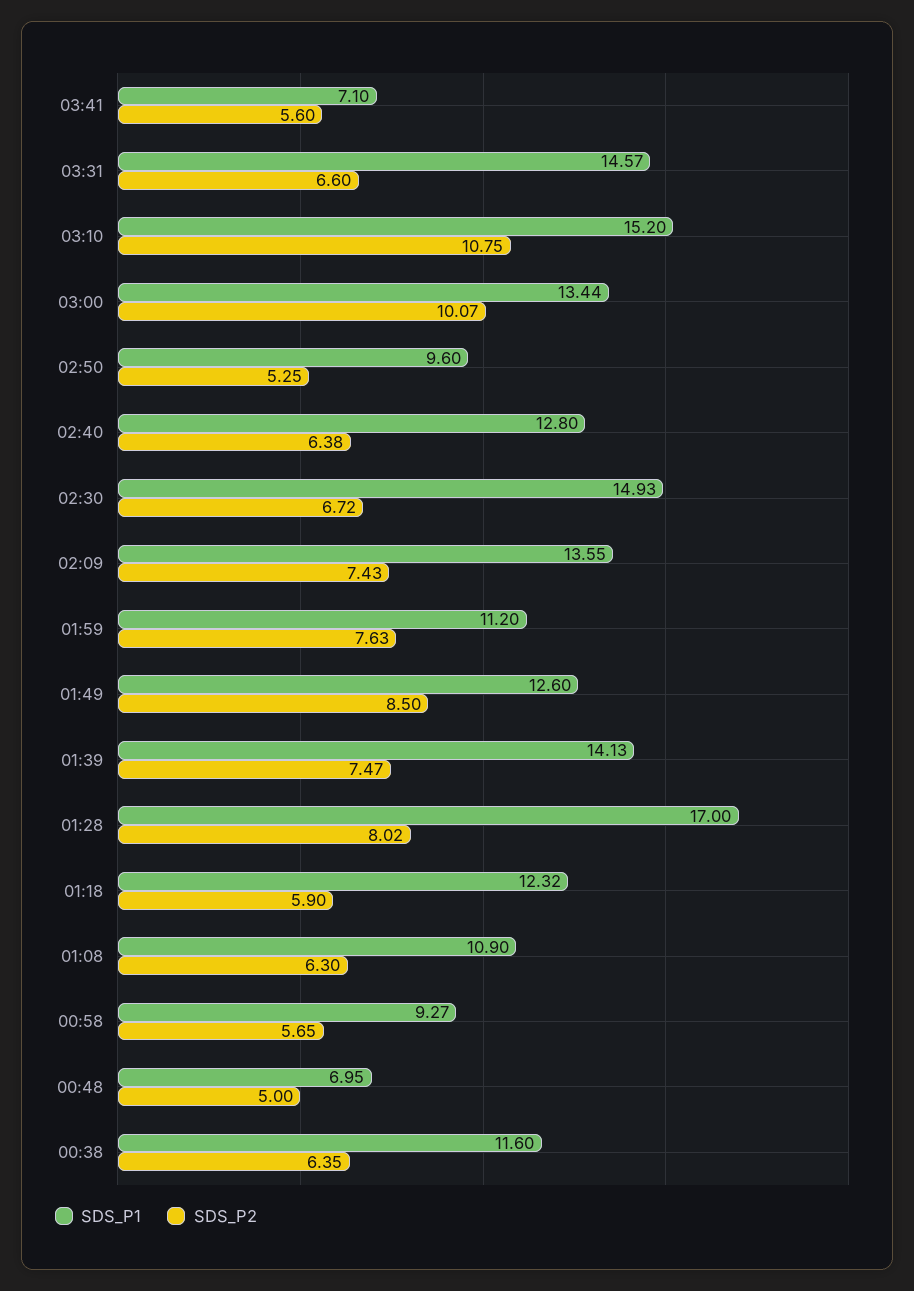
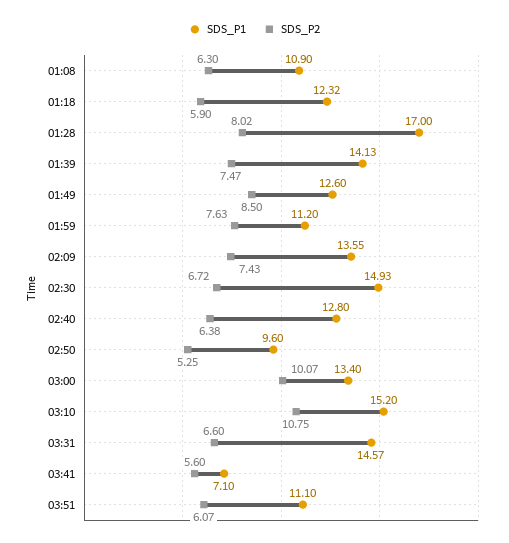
SDS_P1, 03:00: 13.44 -> 13.4
SDS_P1, 00:58: 9.27 -> none
SDS_P2, 00:58: 5.65 -> none
SDS_P1, 00:48: 6.95 -> none
SDS_P2, 00:48: 5 -> none
SDS_P1, 00:38: 11.6 -> none
SDS_P2, 00:38: 6.35 -> none
SDS_P1, 03:51: none -> 11.1
SDS_P2, 03:51: none -> 6.07

